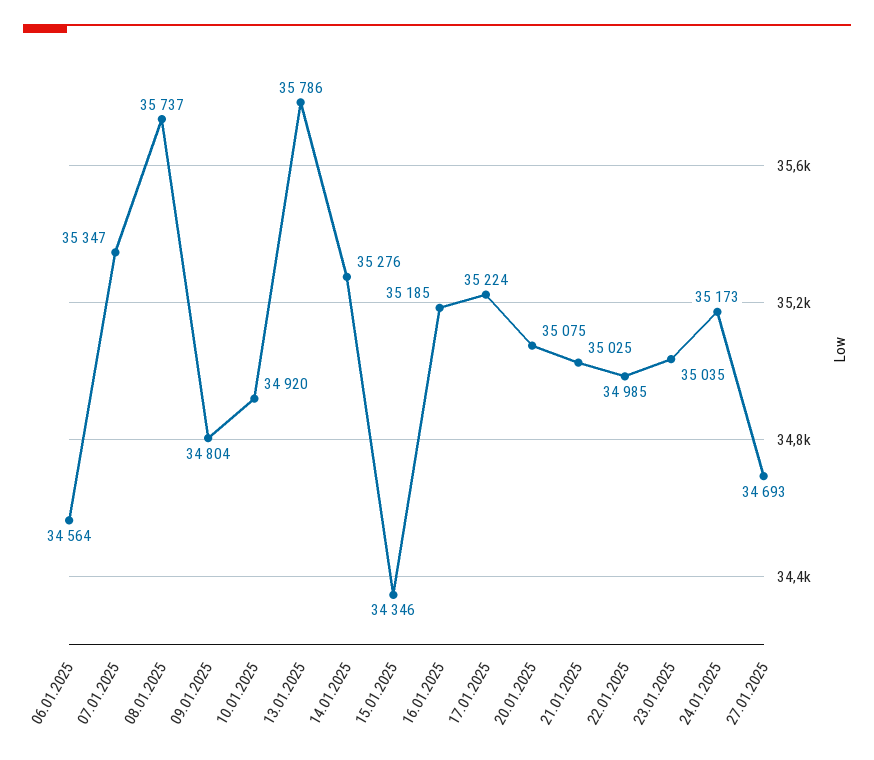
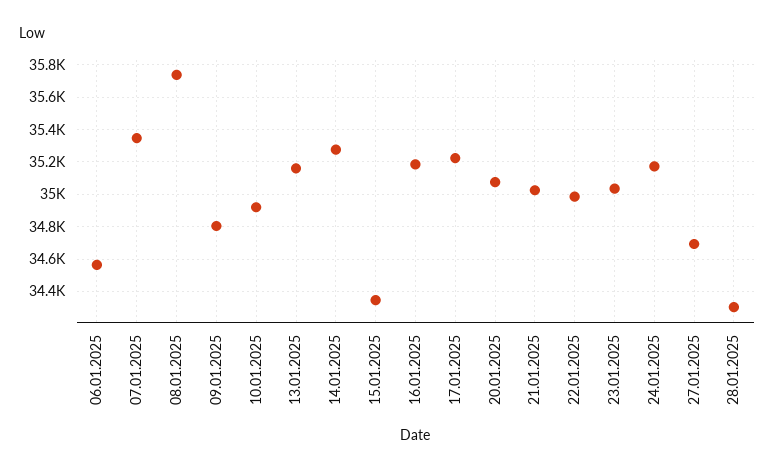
13.01.2025: 35786 -> 35150
28.01.2025: none -> 34300

